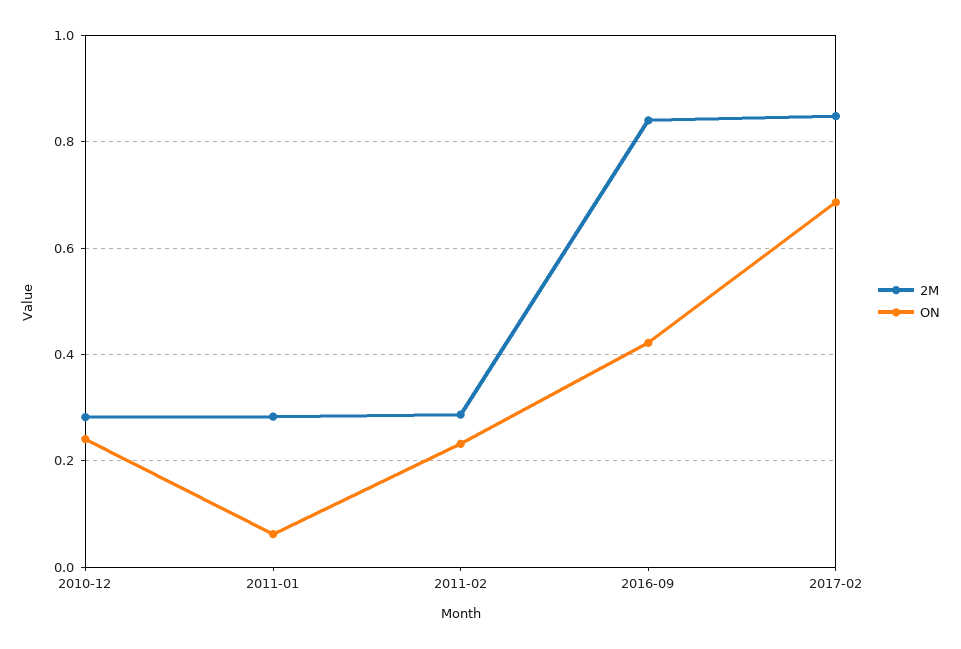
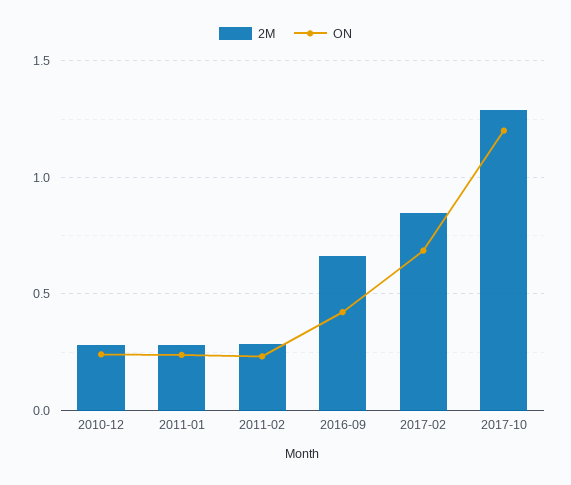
ON, 2011-01: 0.06 -> 0.25
2M, 2016-09: 0.84 -> 0.65
2M, 2017-10: none -> 1.3
ON, 2017-10: none -> 1.2

